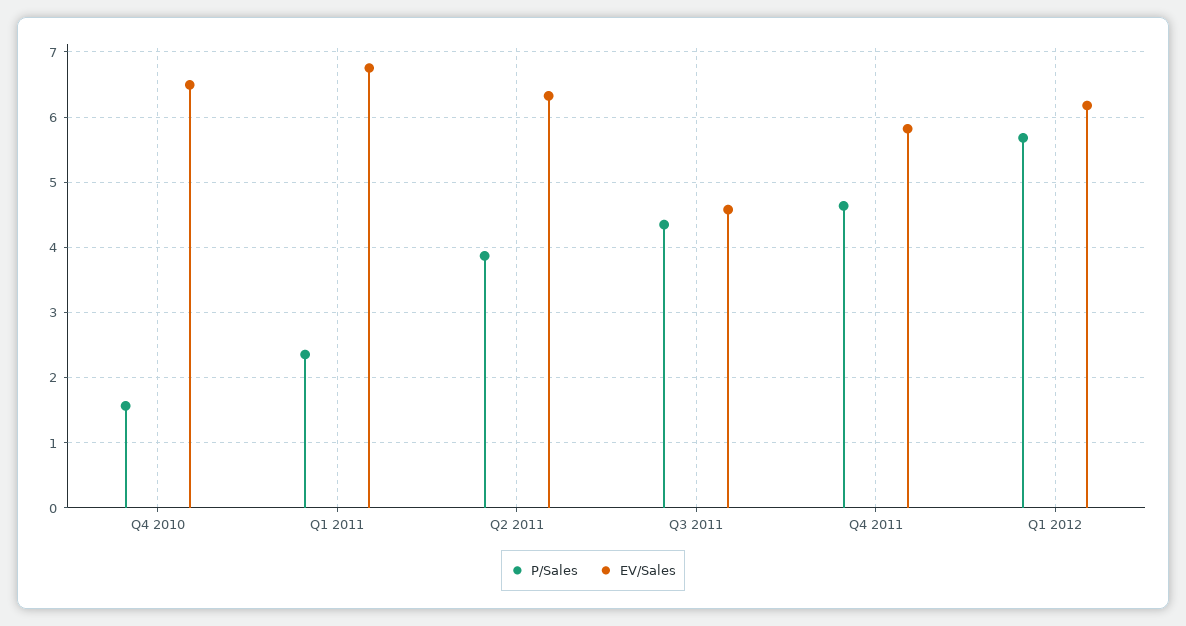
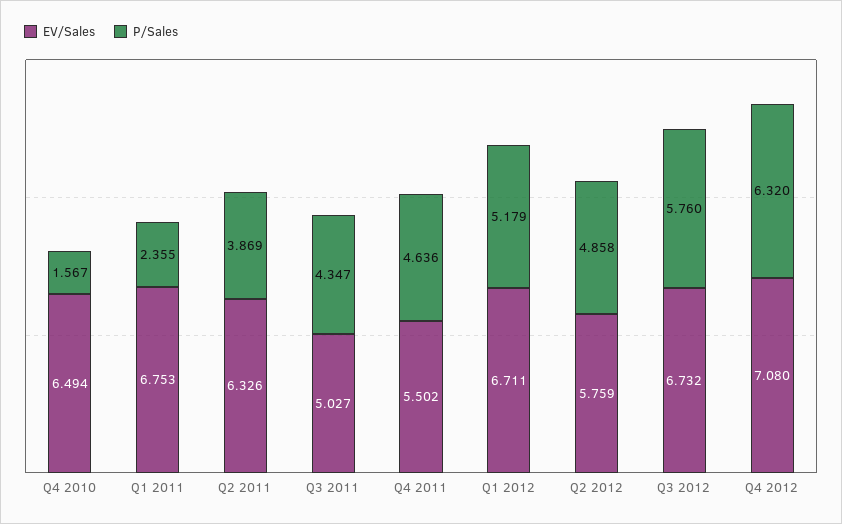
EV/Sales, Q3 2011: 4.6 -> 5.027
EV/Sales, Q4 2011: 5.8 -> 5.502
P/Sales, Q1 2012: 5.7 -> 5.179
EV/Sales, Q1 2012: 6.2 -> 6.711
EV/Sales, Q2 2012: none -> 5.759
P/Sales, Q2 2012: none -> 4.858
EV/Sales, Q3 2012: none -> 6.732
P/Sales, Q3 2012: none -> 5.76
EV/Sales, Q4 2012: none -> 7.08
P/Sales, Q4 2012: none -> 6.32

